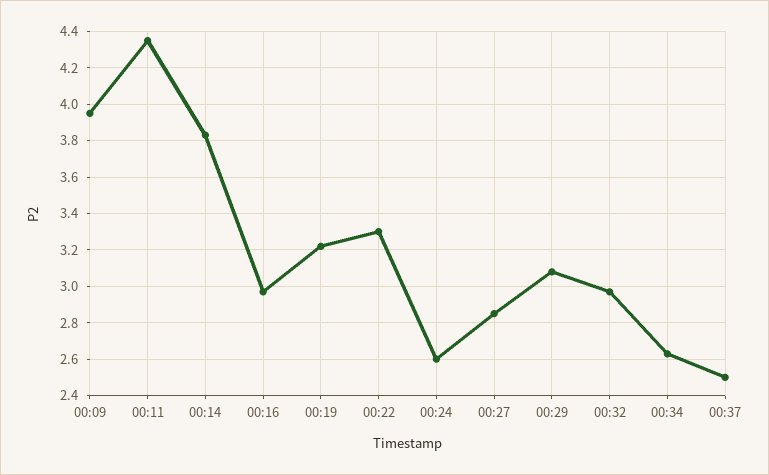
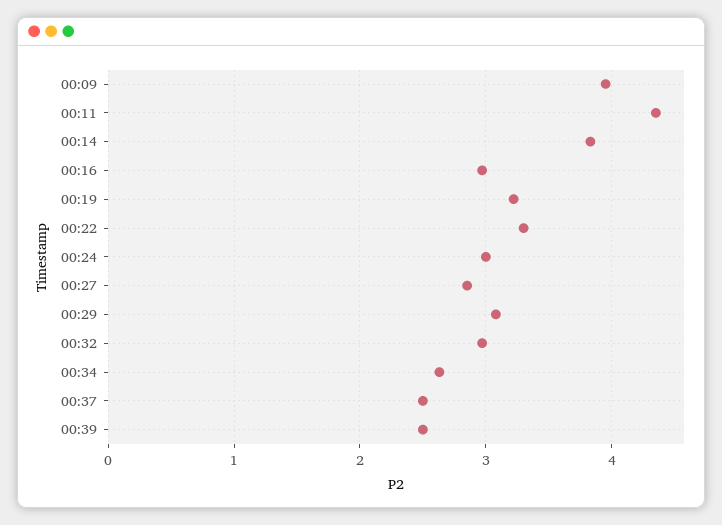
00:24: 2.6 -> 3
00:39: none -> 2.5

